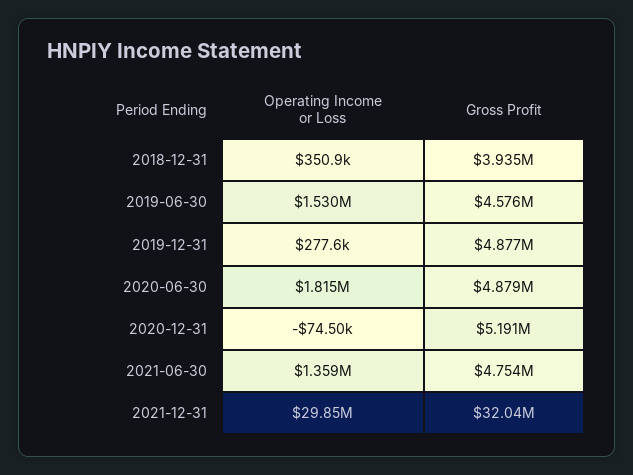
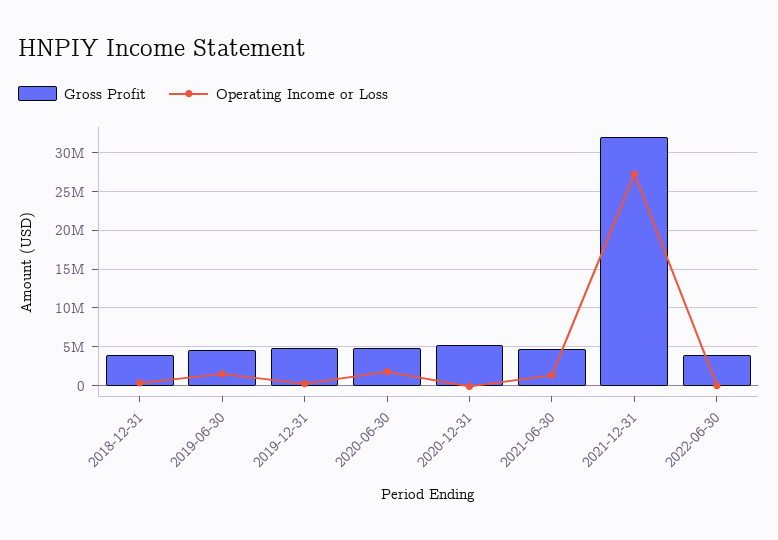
Operating Income or Loss, 2021-12-31: 29850000 -> 27000000
Gross Profit, 2022-06-30: none -> 4000000
Operating Income or Loss, 2022-06-30: none -> 0

